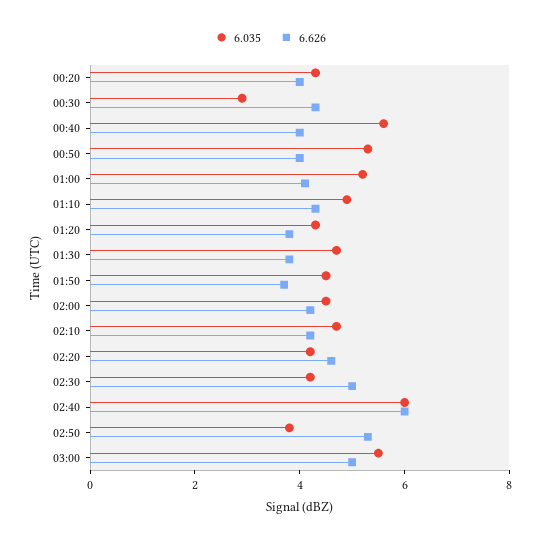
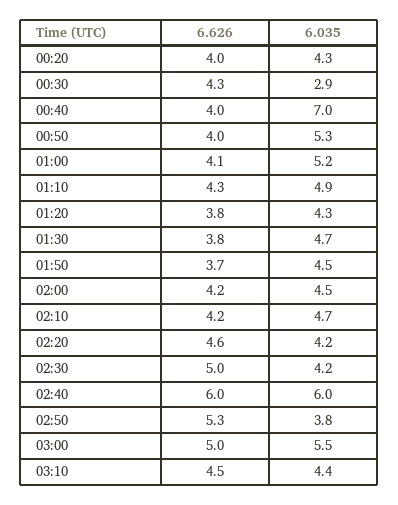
6.035, 00:40: 5.5 -> 7
6.626, 03:10: none -> 4.5
6.035, 03:10: none -> 4.4

